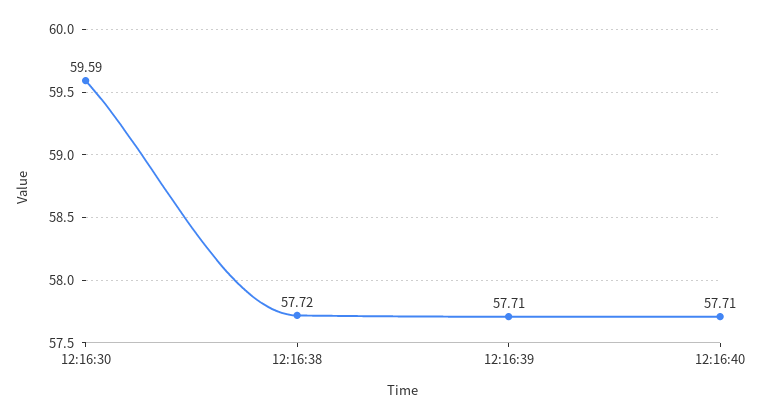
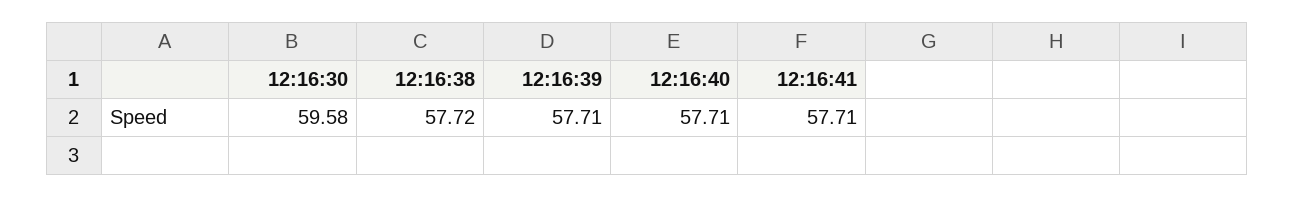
12:16:30: 59.59 -> 59.58
12:16:41: none -> 57.71

